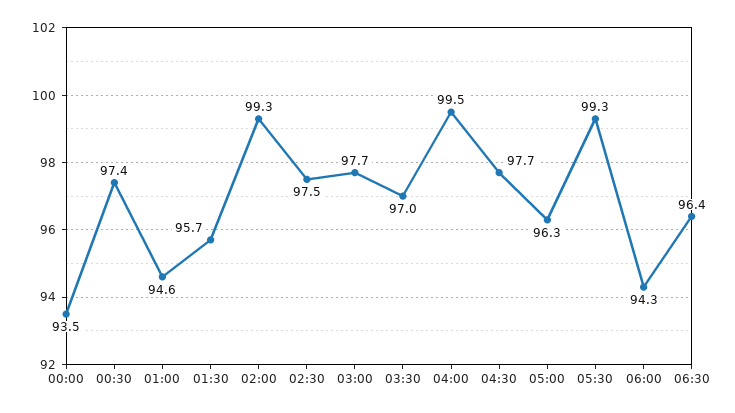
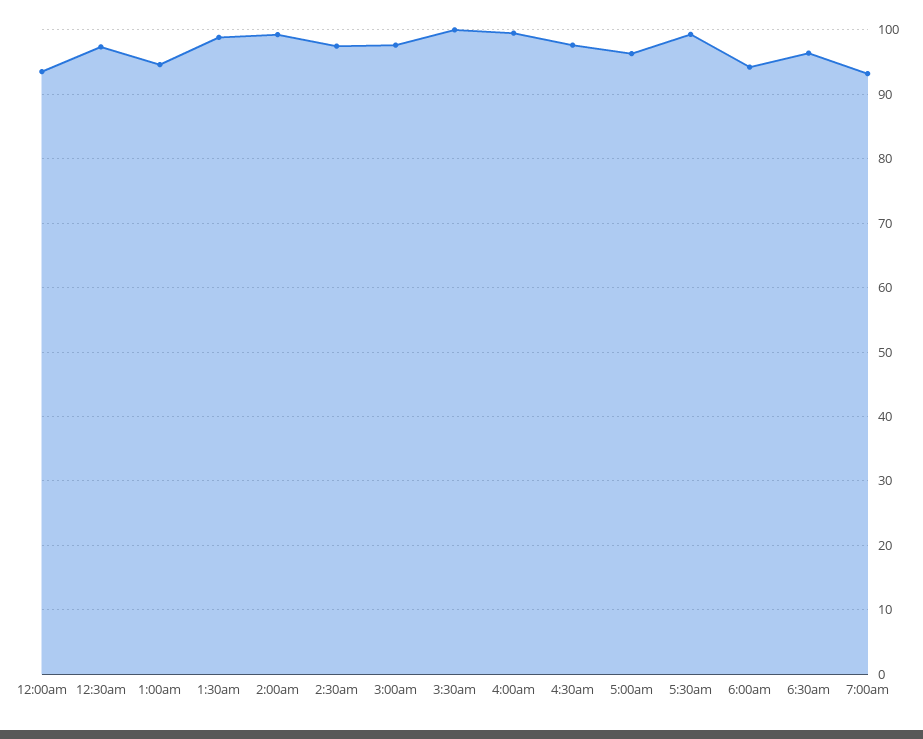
01:30: 95.7 -> 99
03:30: 97 -> 100
7:00am: none -> 93

